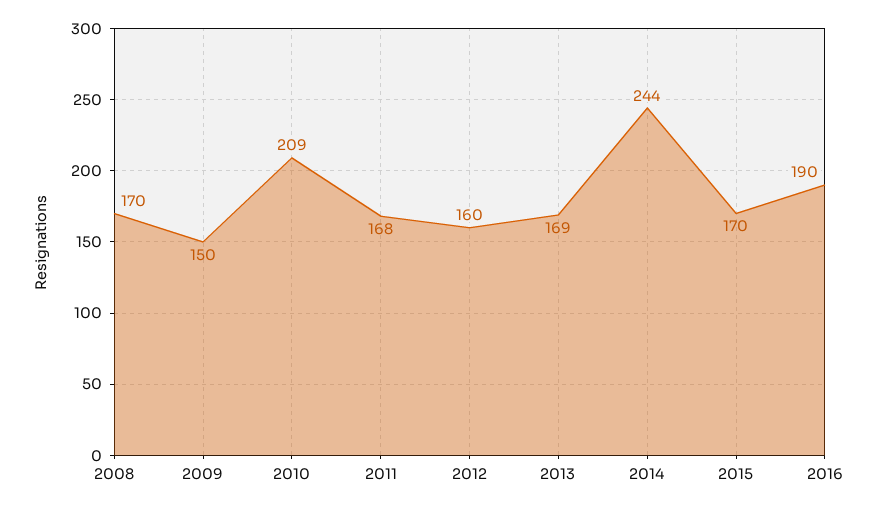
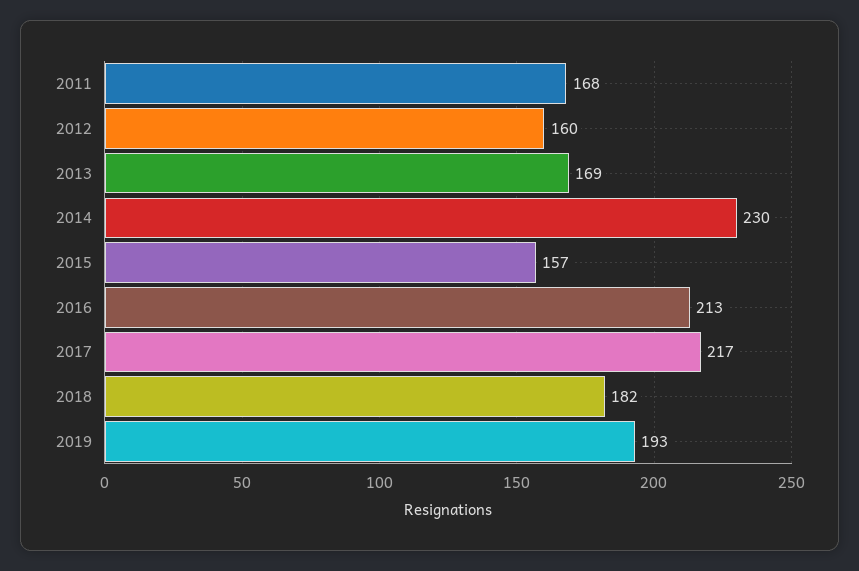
2008: 170 -> none
2009: 150 -> none
2010: 209 -> none
2014: 244 -> 230
2015: 170 -> 157
2016: 190 -> 213
2017: none -> 217
2018: none -> 182
2019: none -> 193

